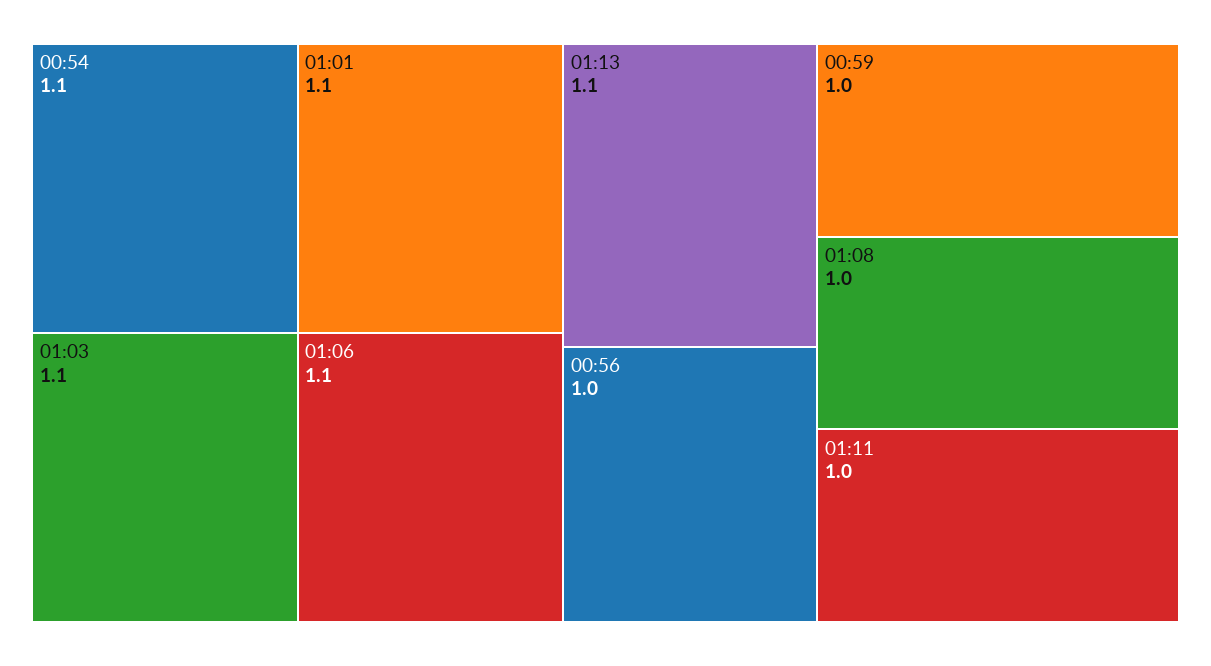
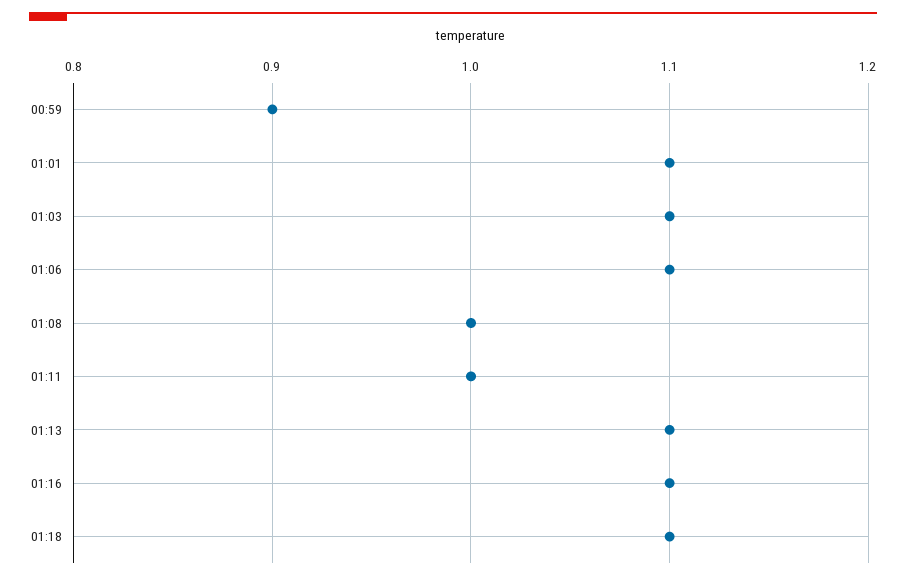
00:54: 1.1 -> none
00:56: 1 -> none
00:59: 1 -> 0.9
01:16: none -> 1.1
01:18: none -> 1.1

